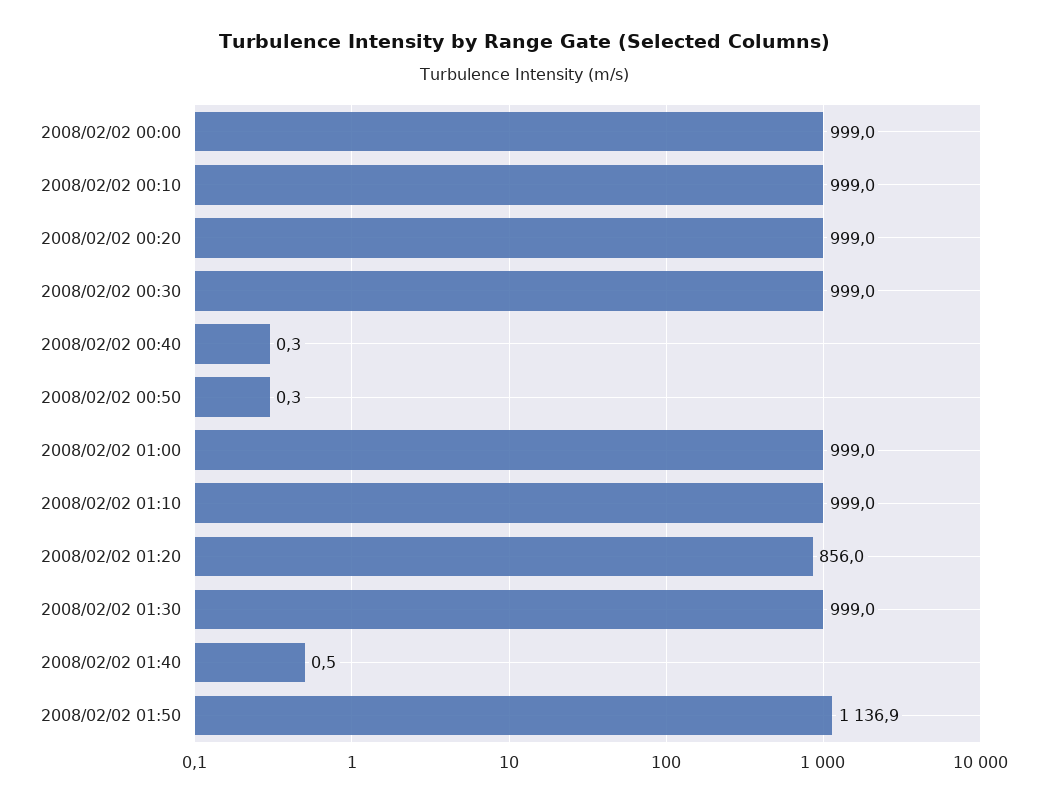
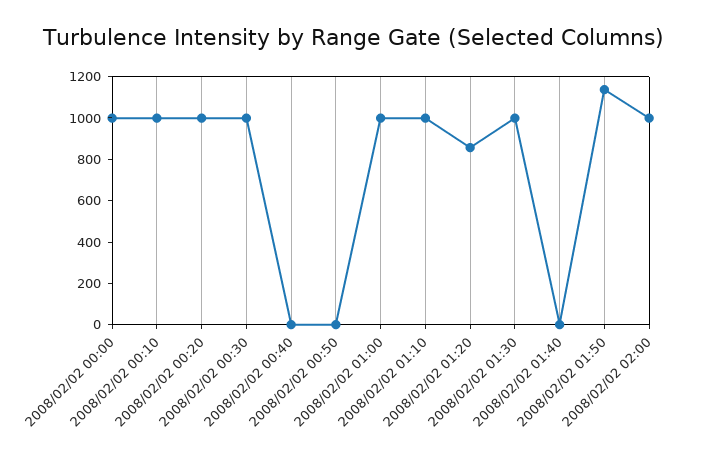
2008/02/02 02:00: none -> 1000

